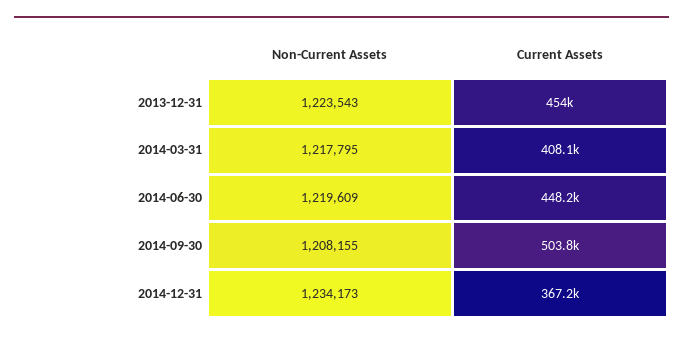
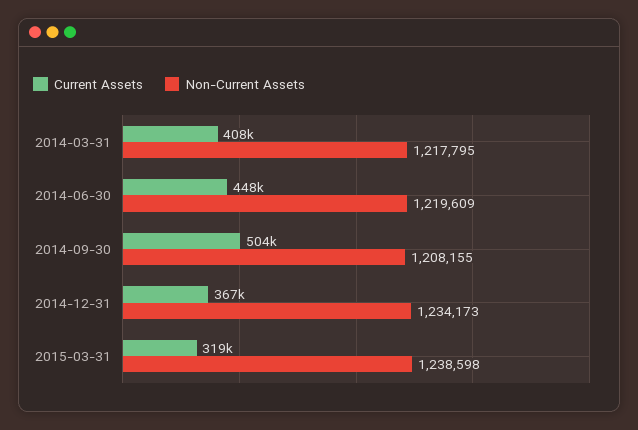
Non-Current Assets, 2013-12-31: 1223543 -> none
Current Assets, 2013-12-31: 454000 -> none
Current Assets, 2015-03-31: none -> 319000
Non-Current Assets, 2015-03-31: none -> 1238598

